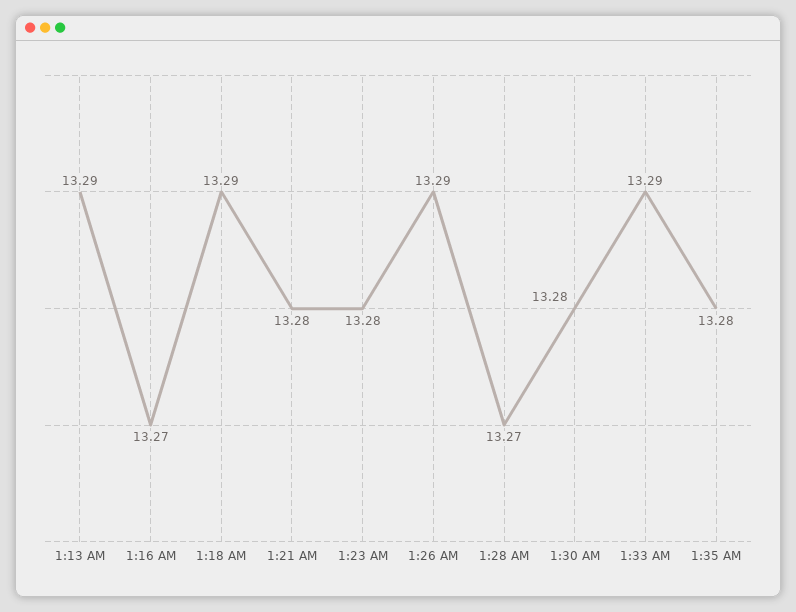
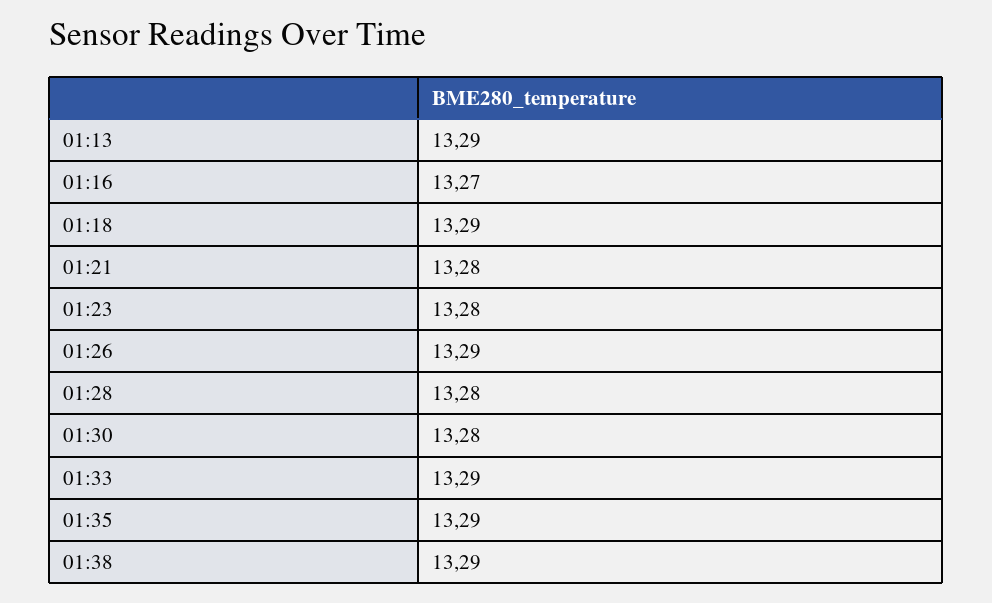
1:28 AM: 13.27 -> 13.28
1:35 AM: 13.28 -> 13.29
01:38: none -> 13.29

